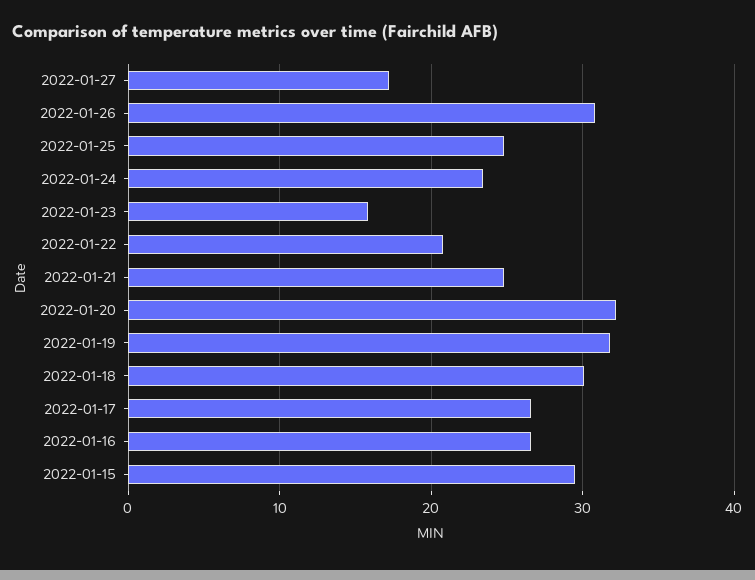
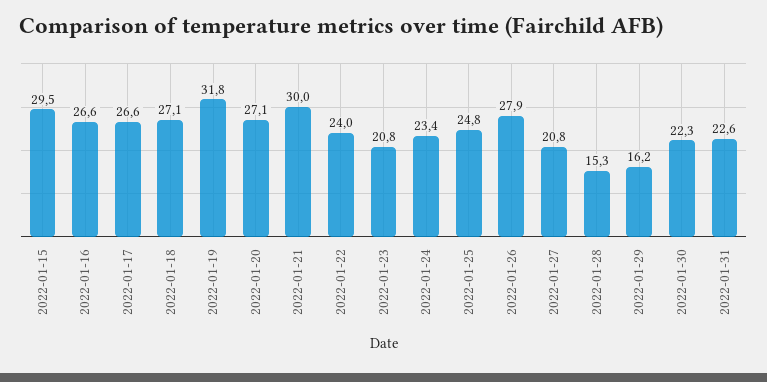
2022-01-27: 17 -> 20.8
2022-01-26: 31 -> 27.9
2022-01-23: 16 -> 20.8
2022-01-22: 21 -> 24
2022-01-21: 25 -> 30
2022-01-20: 32 -> 27.1
2022-01-18: 30 -> 27.1
2022-01-28: none -> 15.3
2022-01-29: none -> 16.2
2022-01-30: none -> 22.3
2022-01-31: none -> 22.6

